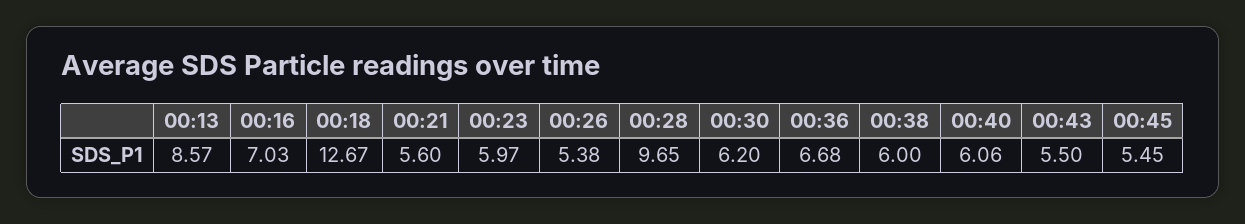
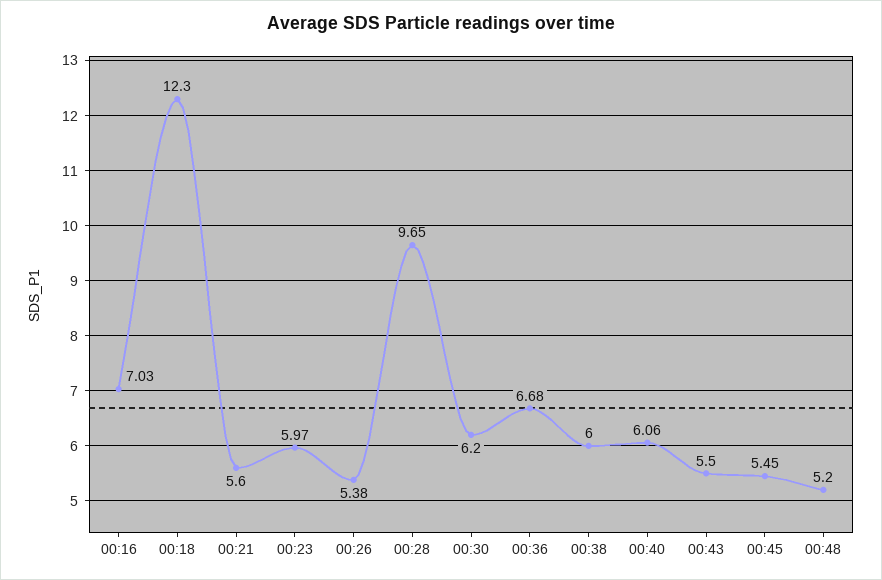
00:13: 8.57 -> none
00:18: 12.67 -> 12.3
00:48: none -> 5.2

